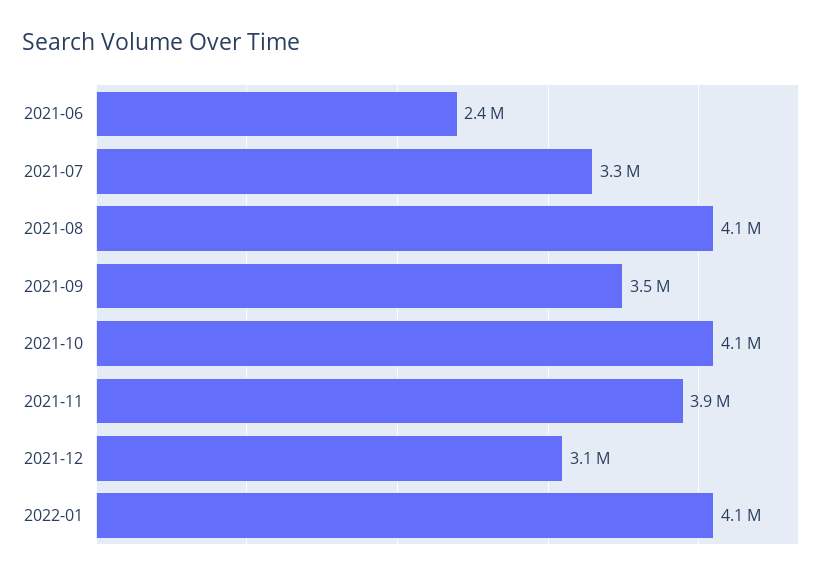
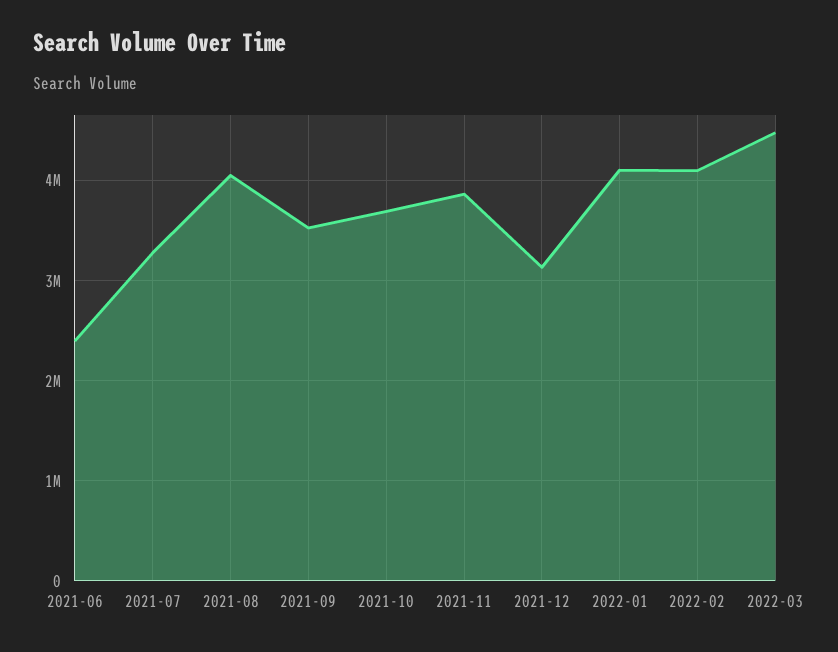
2021-10: 4100000 -> 3700000
2022-02: none -> 4100000
2022-03: none -> 4500000

